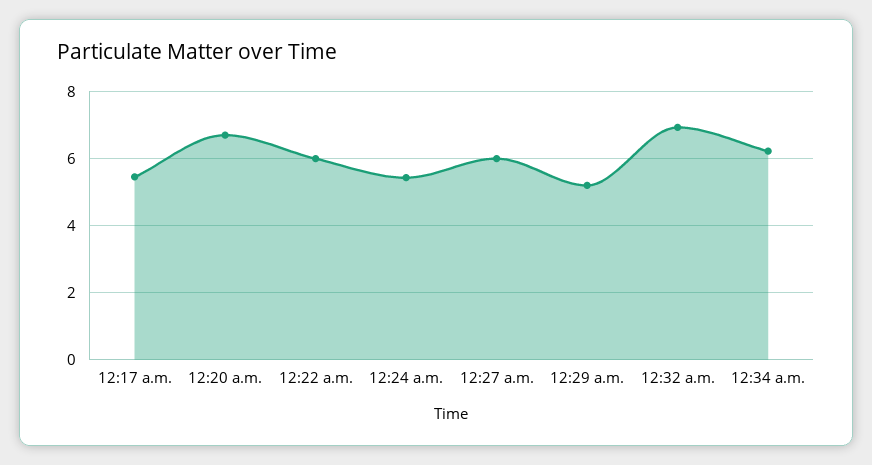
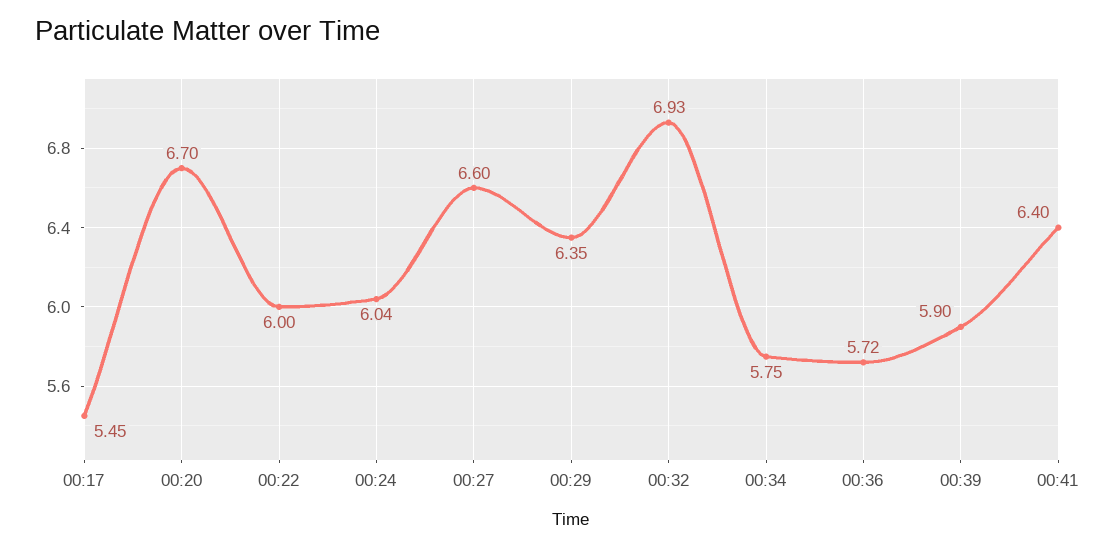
12:24 a.m.: 5.4 -> 6.04
12:27 a.m.: 6 -> 6.6
12:29 a.m.: 5.2 -> 6.35
12:34 a.m.: 6.2 -> 5.75
00:36: none -> 5.72
00:39: none -> 5.9
00:41: none -> 6.4

